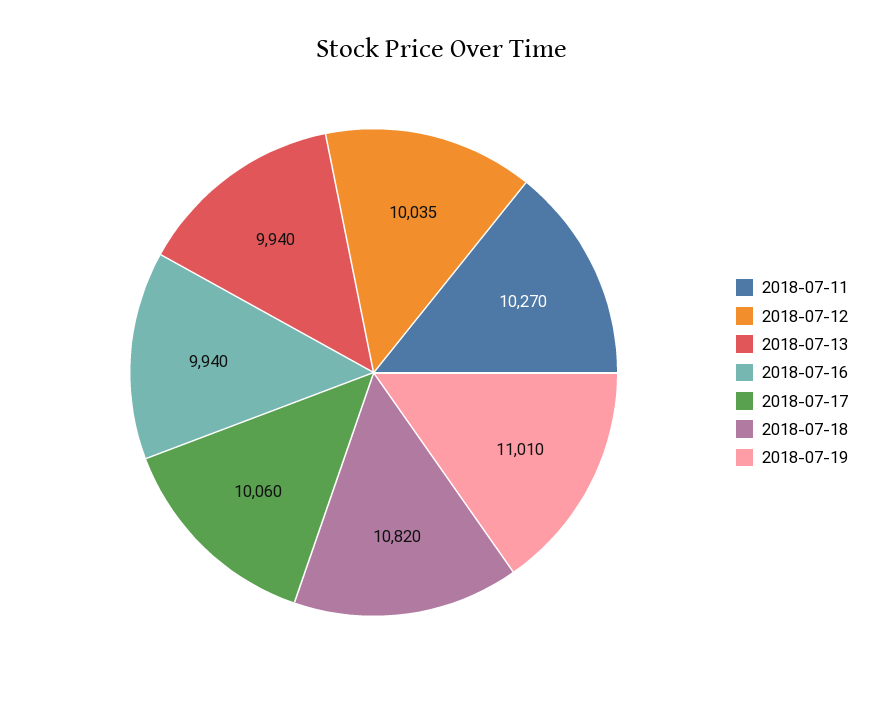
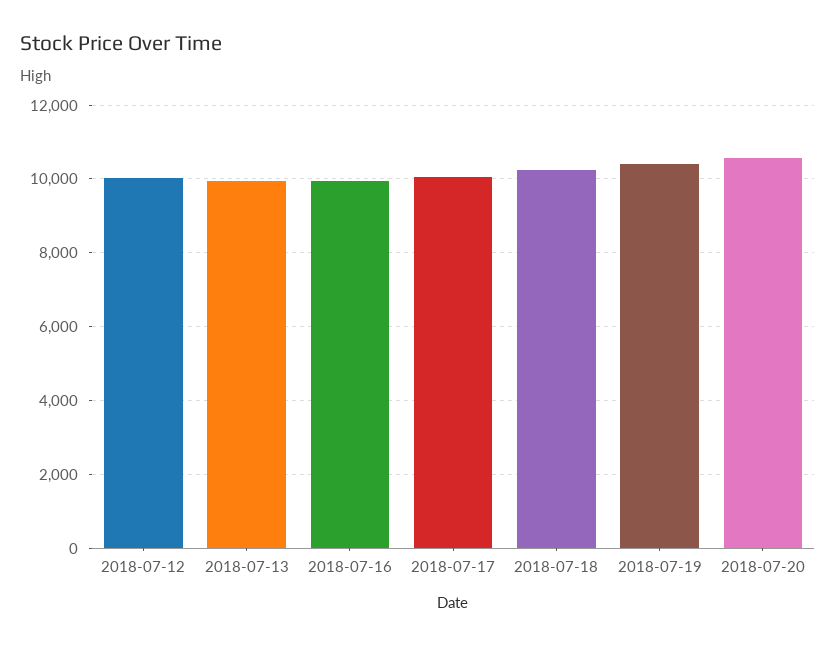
2018-07-11: 10270 -> none
2018-07-18: 10820 -> 10200
2018-07-19: 11010 -> 10400
2018-07-20: none -> 10600

